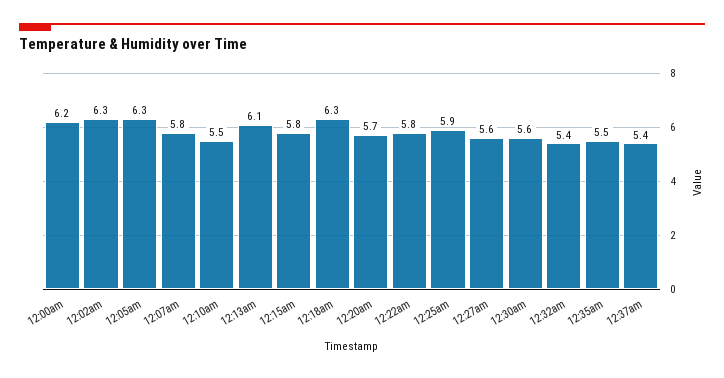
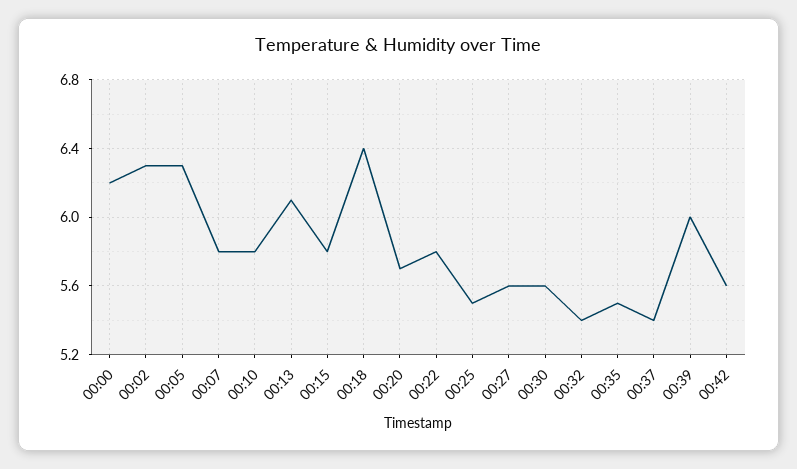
12:10am: 5.5 -> 5.8
12:18am: 6.3 -> 6.4
12:25am: 5.9 -> 5.5
00:39: none -> 6
00:42: none -> 5.6

